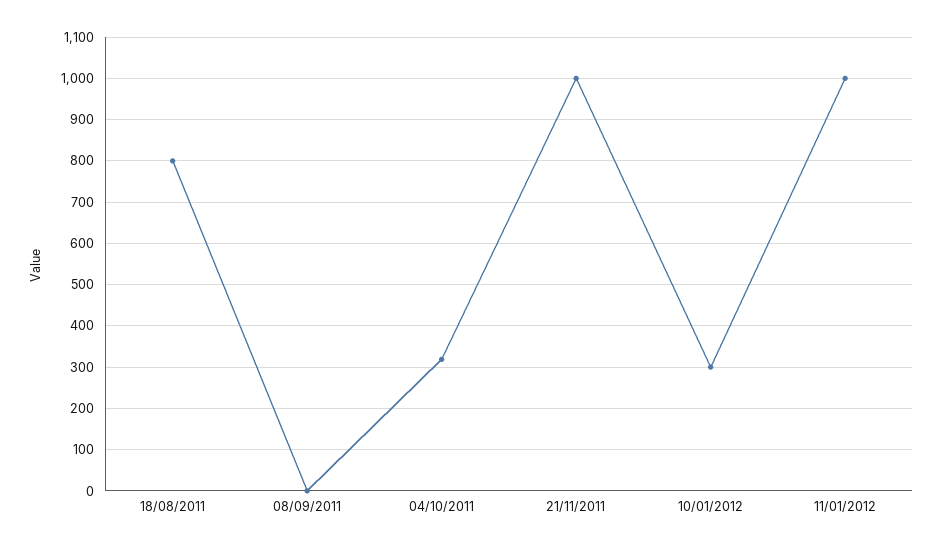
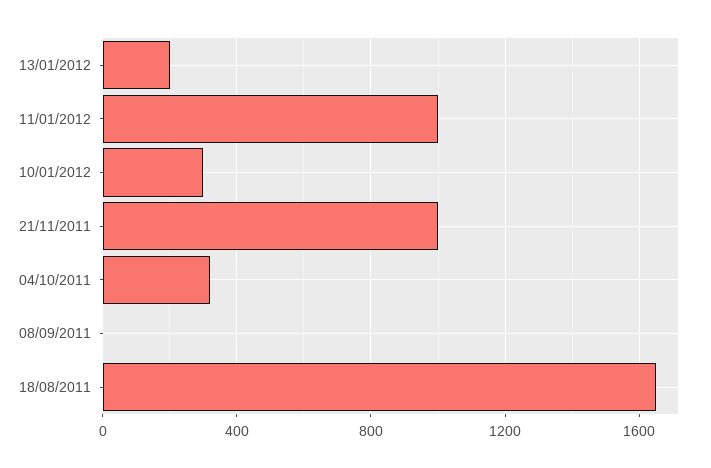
18/08/2011: 800 -> 1650
13/01/2012: none -> 200

